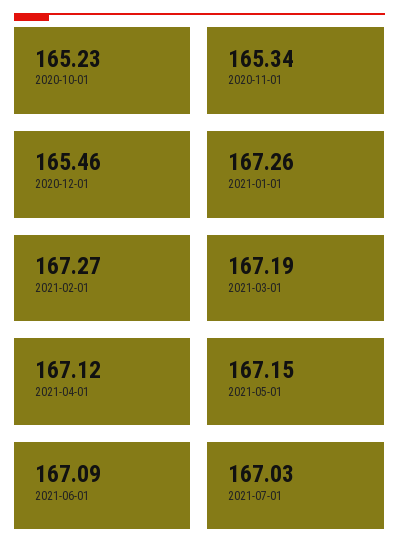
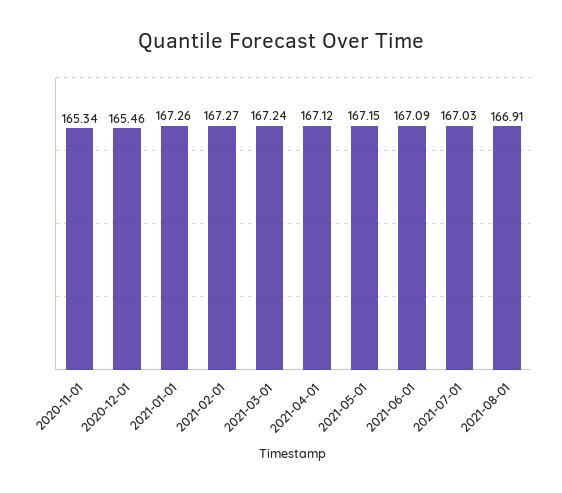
2020-10-01: 165.23 -> none
2021-03-01: 167.19 -> 167.24
2021-08-01: none -> 166.91

